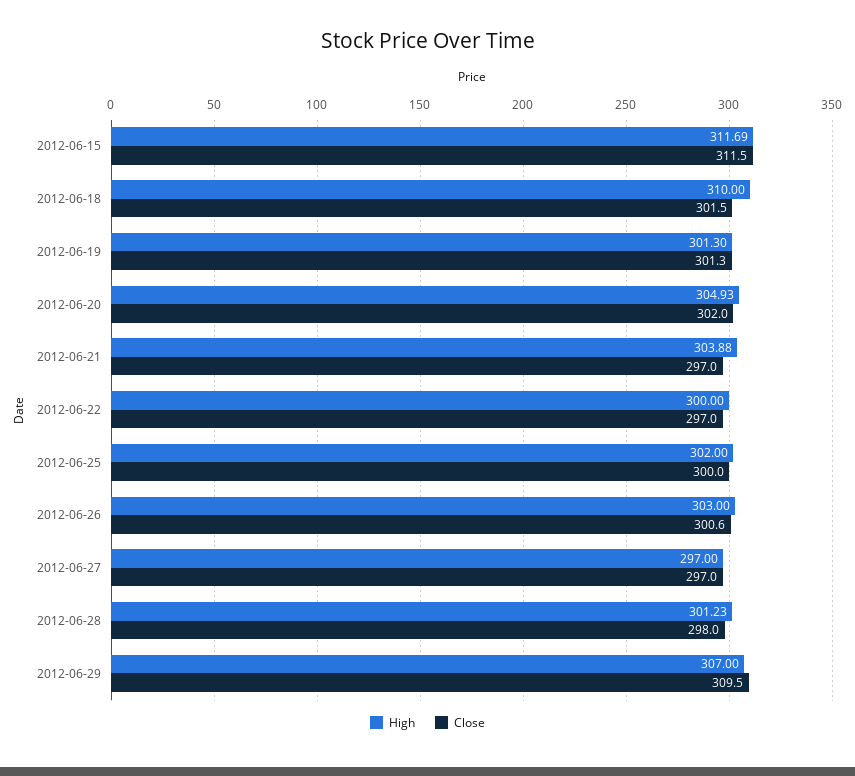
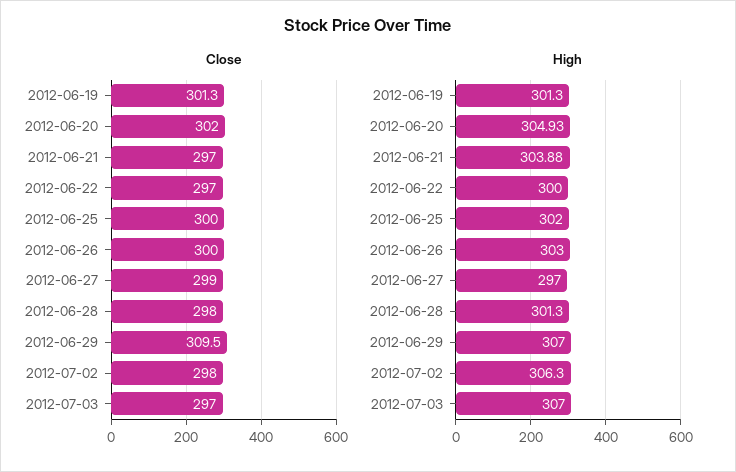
High, 2012-06-15: 311.69 -> none
Close, 2012-06-15: 311.5 -> none
High, 2012-06-18: 310 -> none
Close, 2012-06-18: 301.5 -> none
Close, 2012-06-26: 300.6 -> 300
Close, 2012-06-27: 297 -> 299
High, 2012-06-28: 301.23 -> 301.3
Close, 2012-07-02: none -> 298
Close, 2012-07-03: none -> 297
High, 2012-07-02: none -> 306.3
High, 2012-07-03: none -> 307

